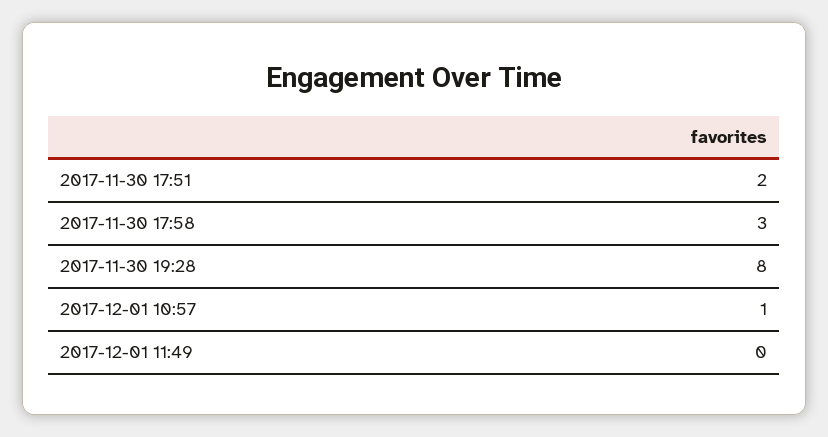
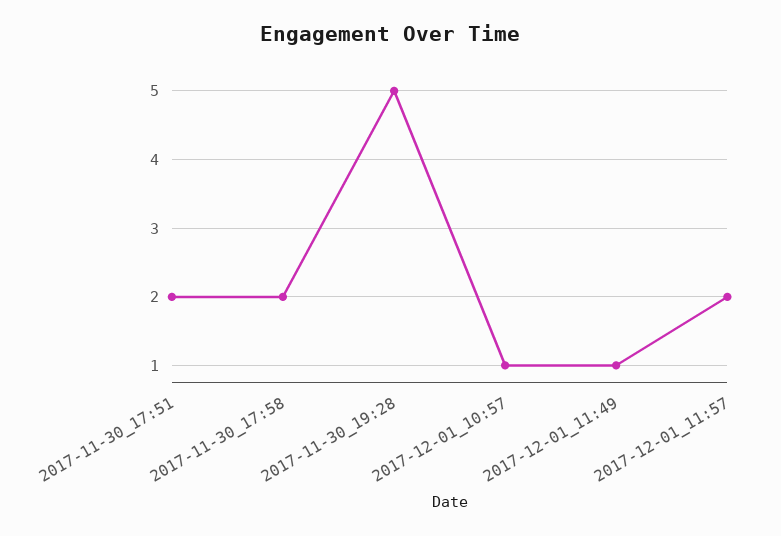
2017-11-30 17:58: 3 -> 2
2017-11-30 19:28: 8 -> 5
2017-12-01 11:49: 0 -> 1
2017-12-01_11:57: none -> 2

